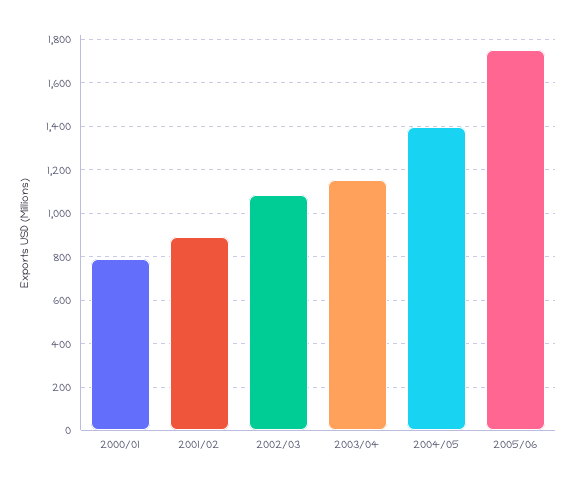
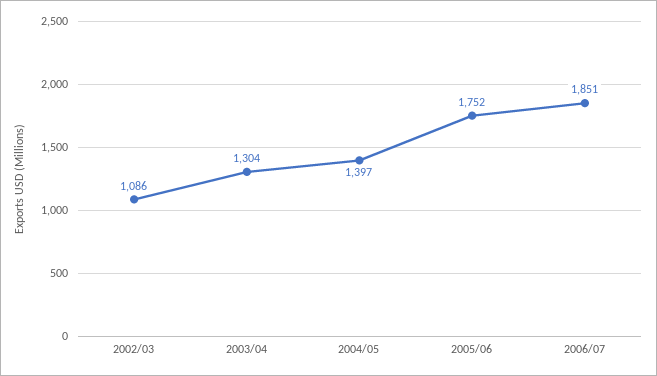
2000/01: 800 -> none
2001/02: 900 -> none
2003/04: 1150 -> 1304
2006/07: none -> 1851

